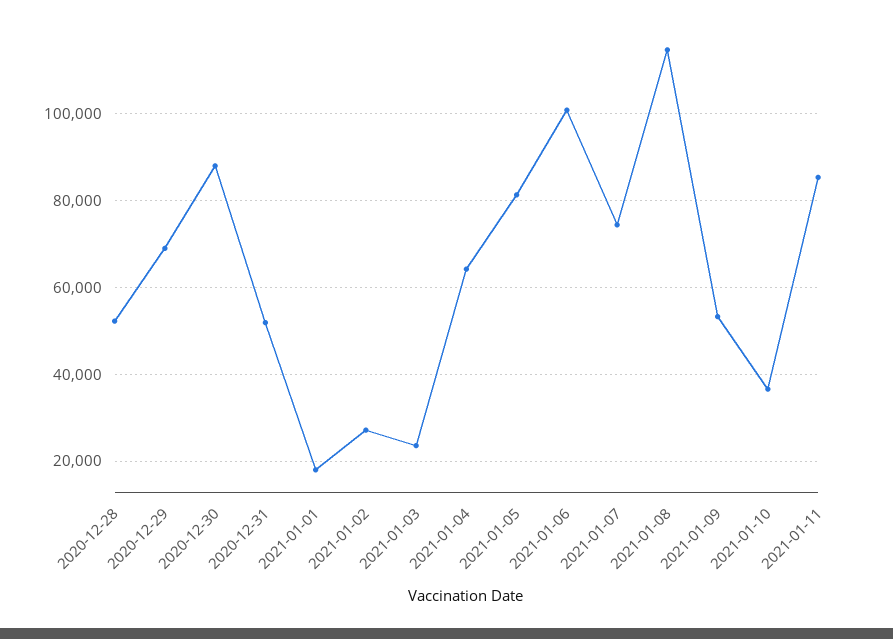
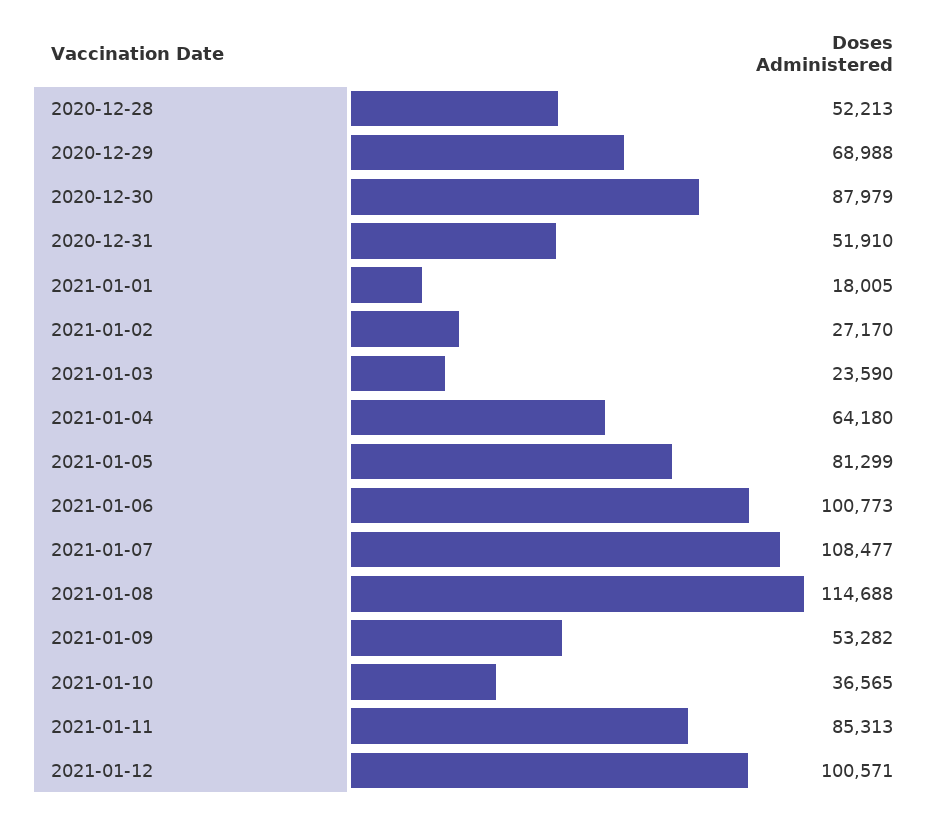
2021-01-07: 74000 -> 108477
2021-01-12: none -> 100571

